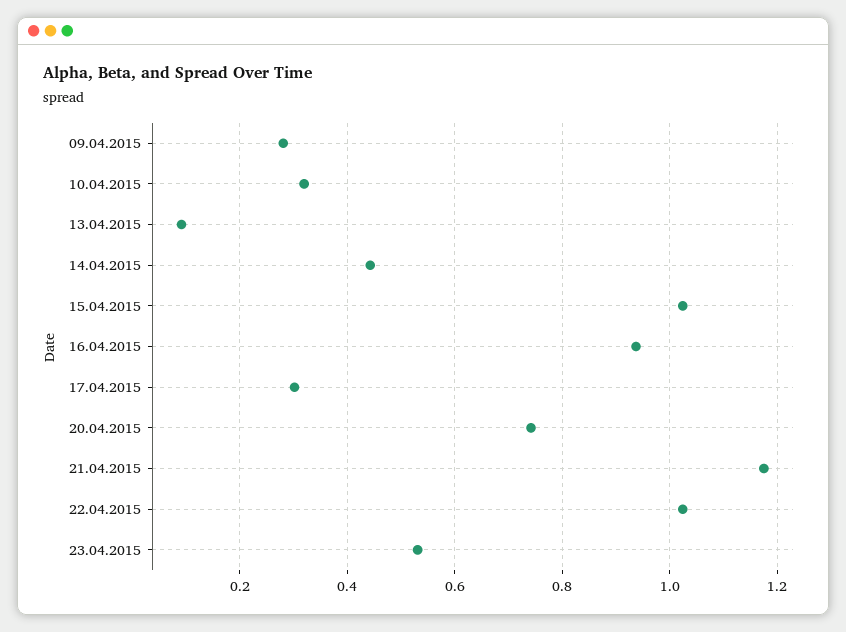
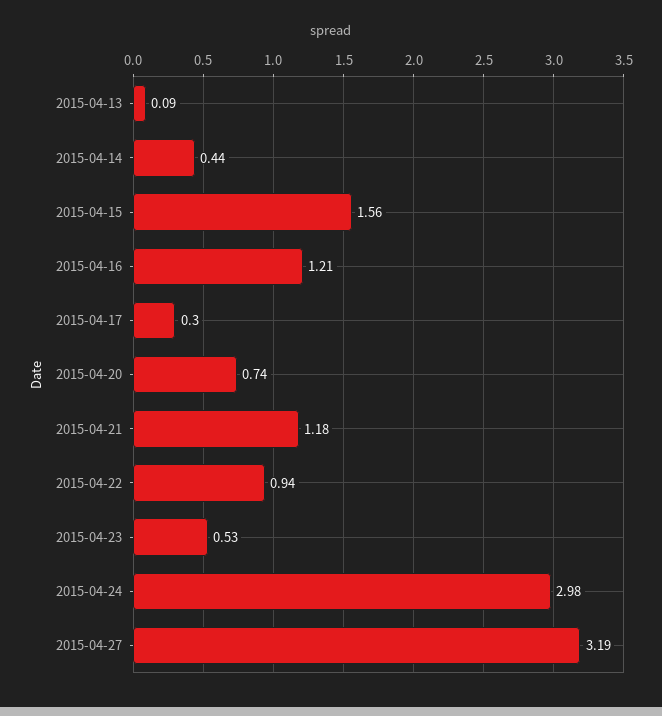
09.04.2015: 0.28 -> none
10.04.2015: 0.32 -> none
15.04.2015: 1.02 -> 1.56
16.04.2015: 0.94 -> 1.21
22.04.2015: 1.02 -> 0.94
2015-04-24: none -> 2.98
2015-04-27: none -> 3.19

